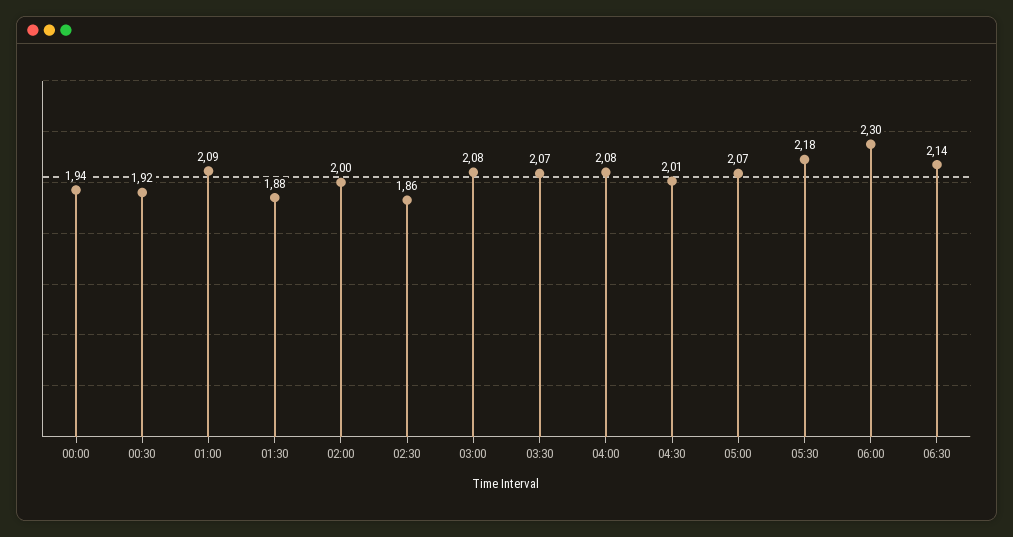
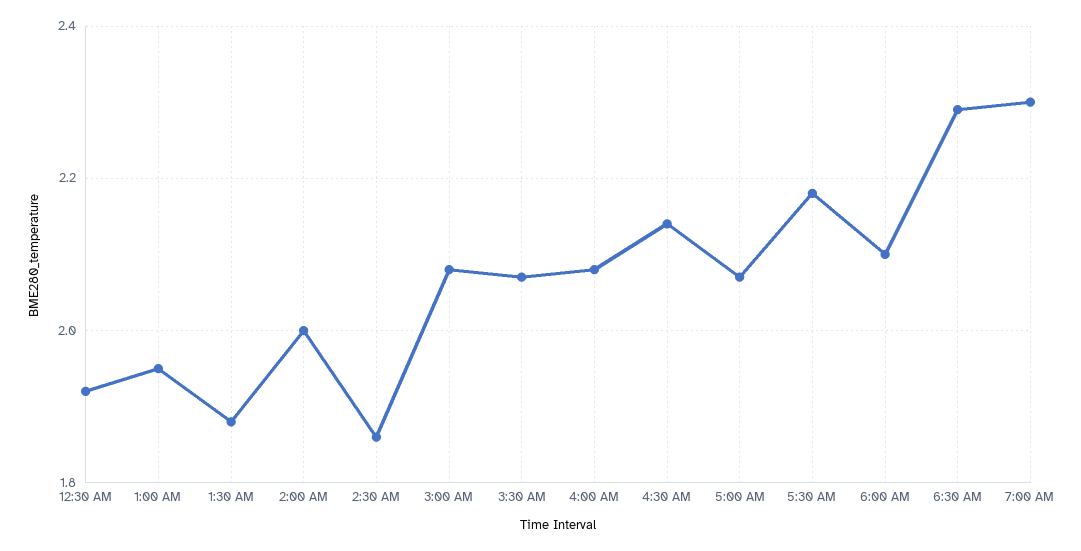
00:00: 1.94 -> none
01:00: 2.09 -> 1.95
04:30: 2.01 -> 2.15
06:00: 2.3 -> 2.1
06:30: 2.14 -> 2.3
7:00 AM: none -> 2.3

